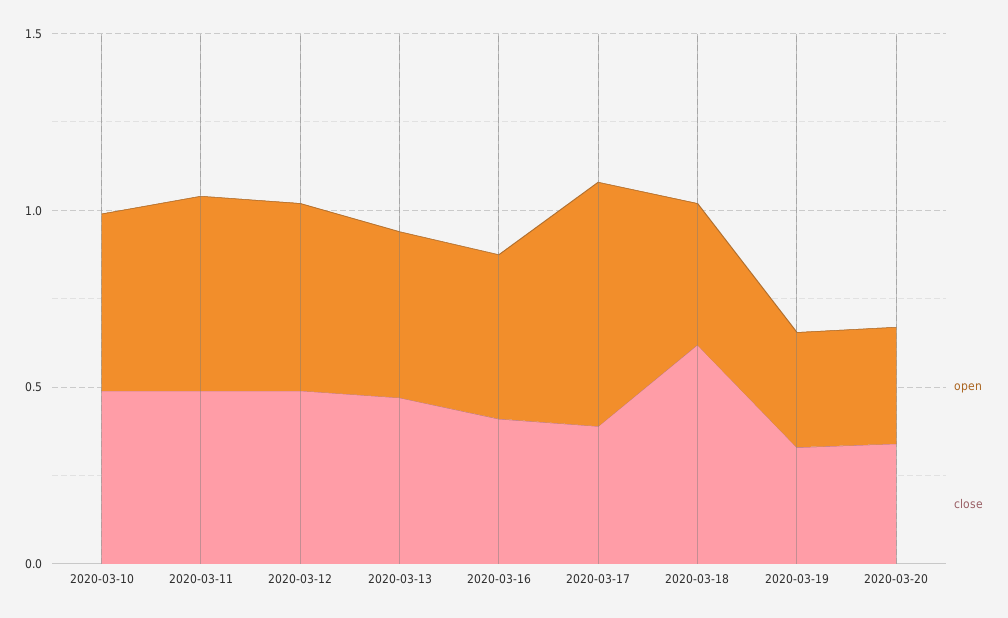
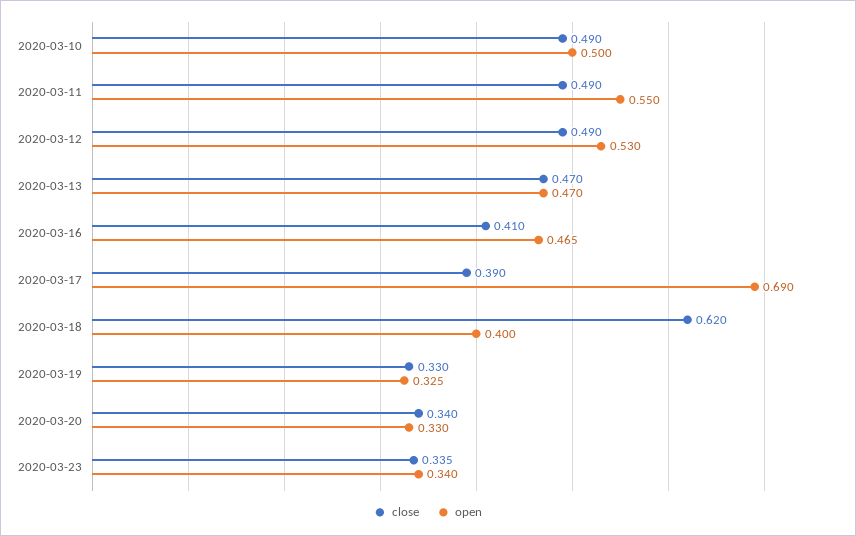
close, 2020-03-23: none -> 0.335
open, 2020-03-23: none -> 0.34

